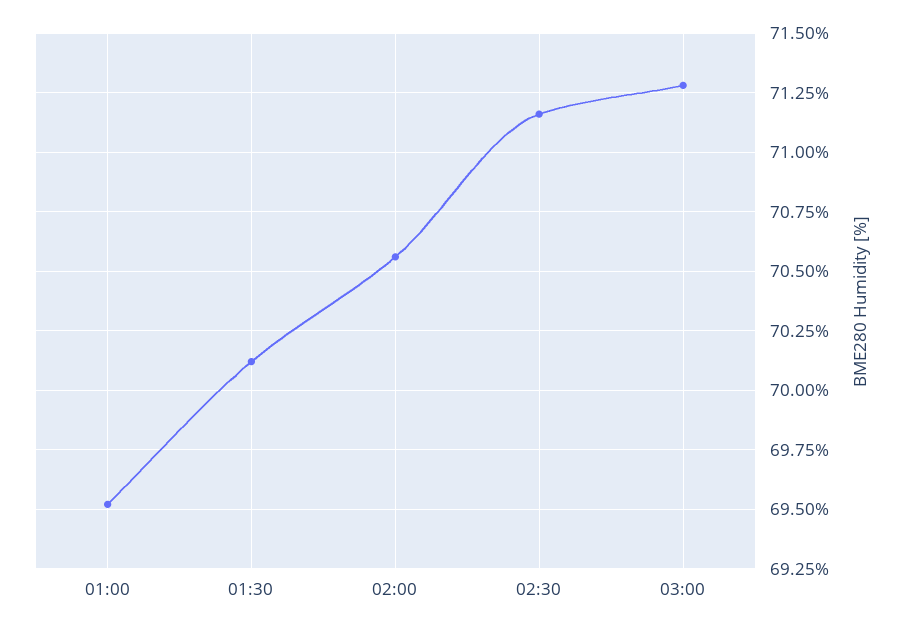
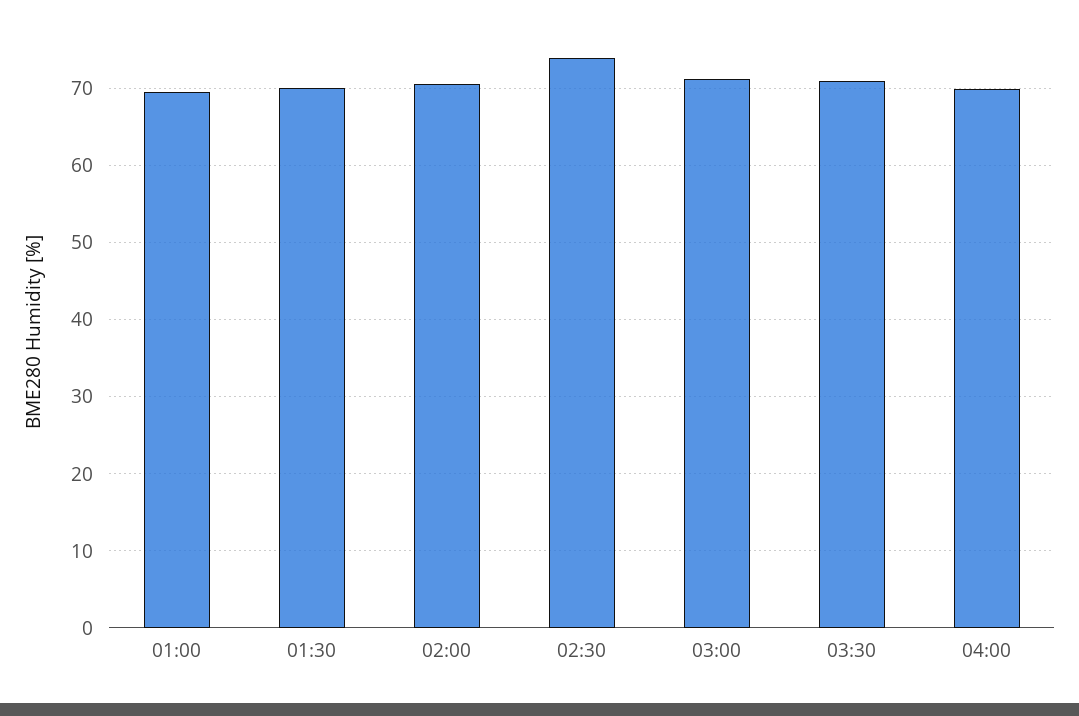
02:30: 71.15 -> 74
03:30: none -> 71
04:00: none -> 70

